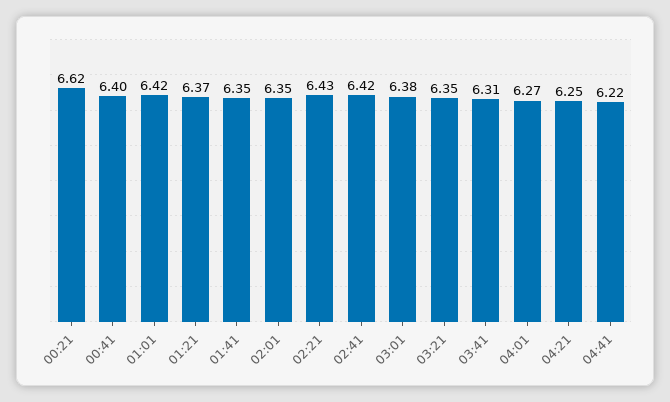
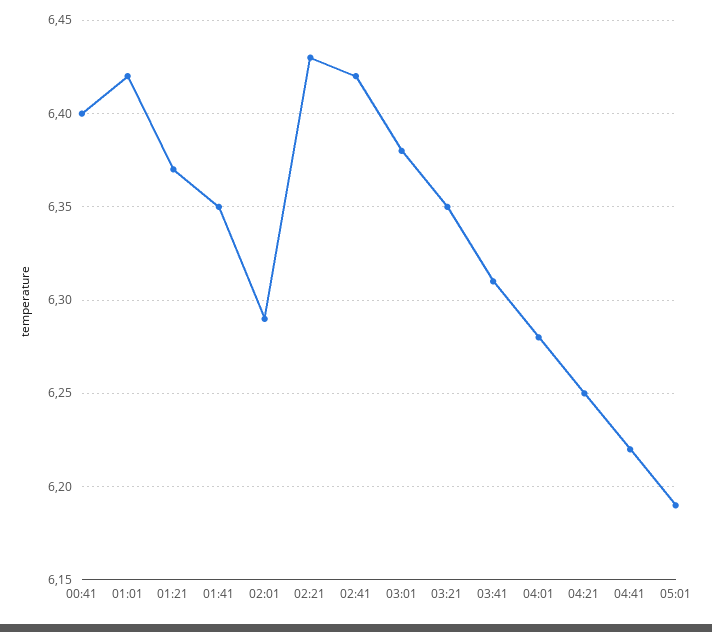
00:21: 6.62 -> none
02:01: 6.35 -> 6.29
04:01: 6.27 -> 6.28
05:01: none -> 6.19

